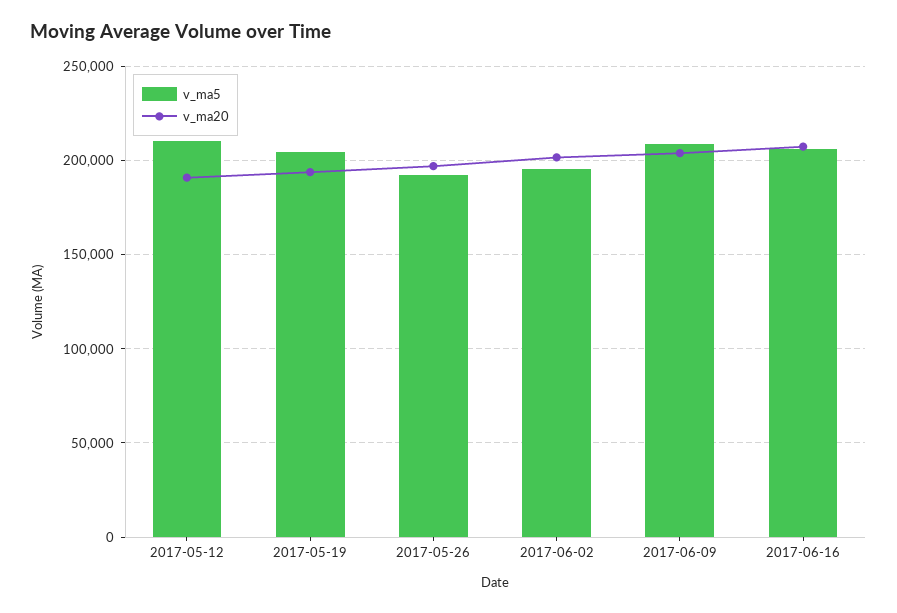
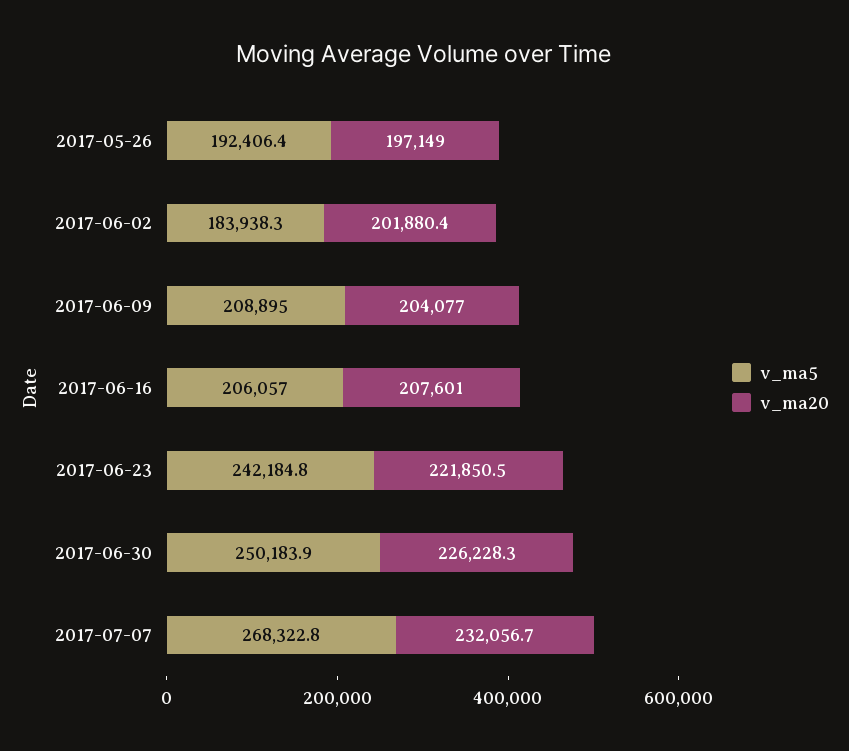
v_ma5, 2017-05-12: 210000 -> none
v_ma20, 2017-05-12: 190000 -> none
v_ma5, 2017-05-19: 205000 -> none
v_ma20, 2017-05-19: 195000 -> none
v_ma5, 2017-06-02: 195000 -> 183938.3
v_ma5, 2017-06-23: none -> 242184.8
v_ma20, 2017-06-23: none -> 221850.5
v_ma5, 2017-06-30: none -> 250183.9
v_ma20, 2017-06-30: none -> 226228.3
v_ma5, 2017-07-07: none -> 268322.8
v_ma20, 2017-07-07: none -> 232056.7

